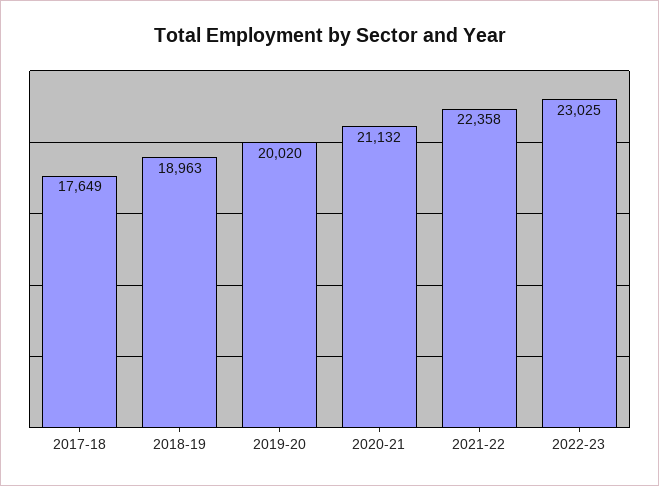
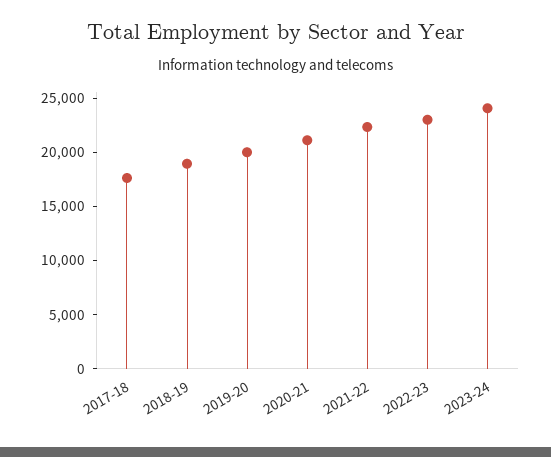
2023-24: none -> 24000

